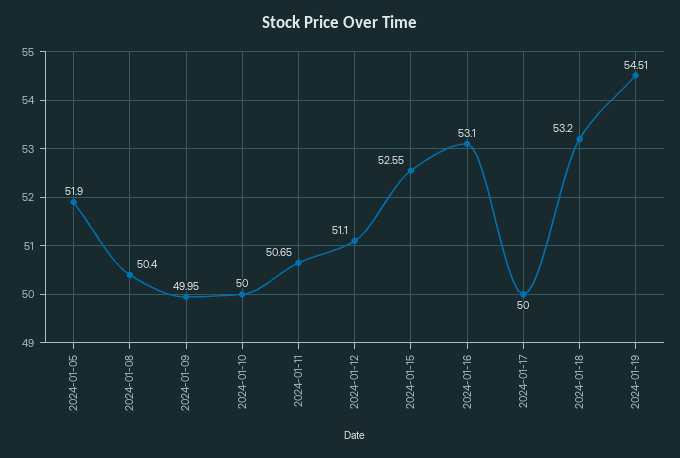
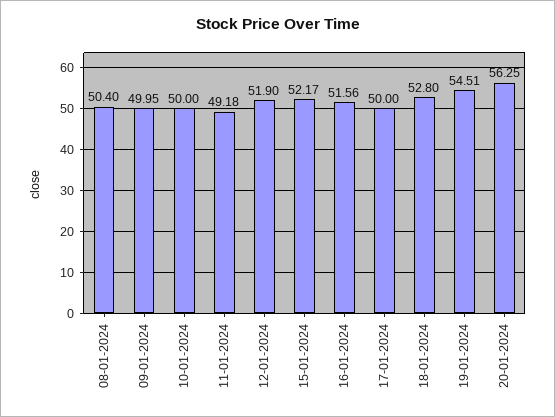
2024-01-05: 51.9 -> none
2024-01-11: 50.65 -> 49.18
2024-01-12: 51.1 -> 51.9
2024-01-15: 52.55 -> 52.17
2024-01-16: 53.1 -> 51.56
2024-01-18: 53.2 -> 52.8
20-01-2024: none -> 56.25

